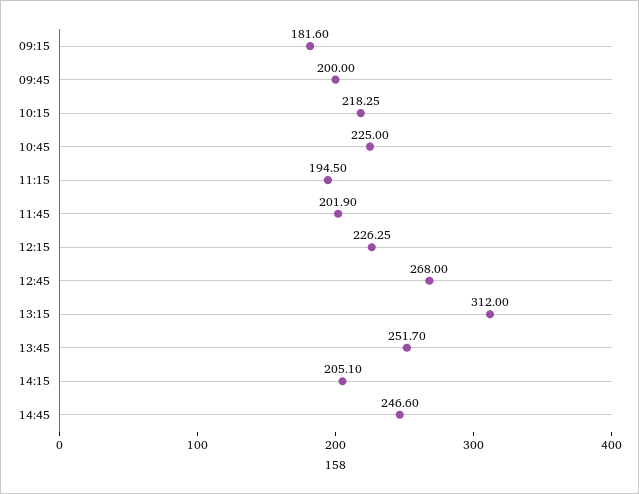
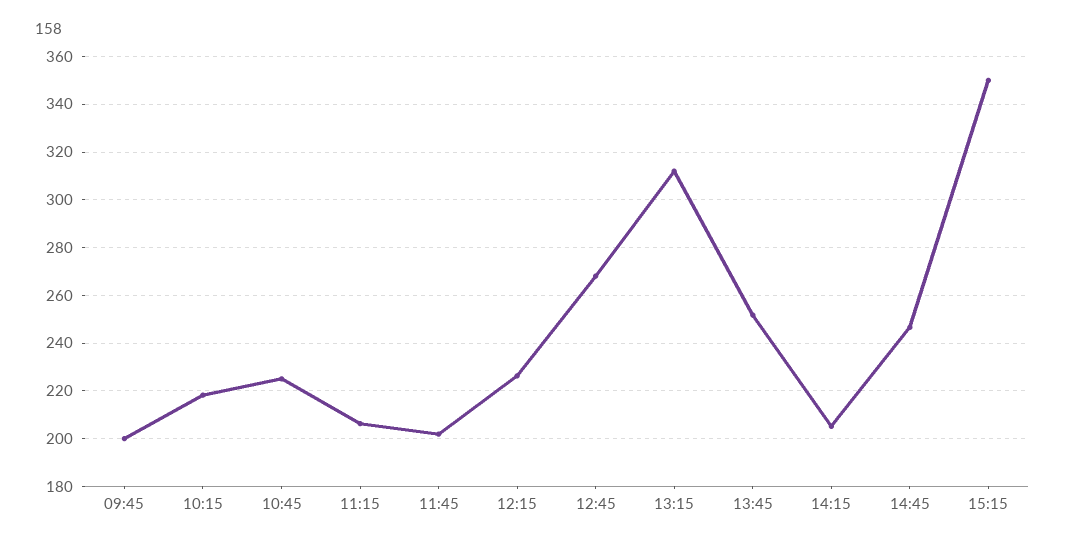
09:15: 181.6 -> none
11:15: 194.5 -> 205
15:15: none -> 350

